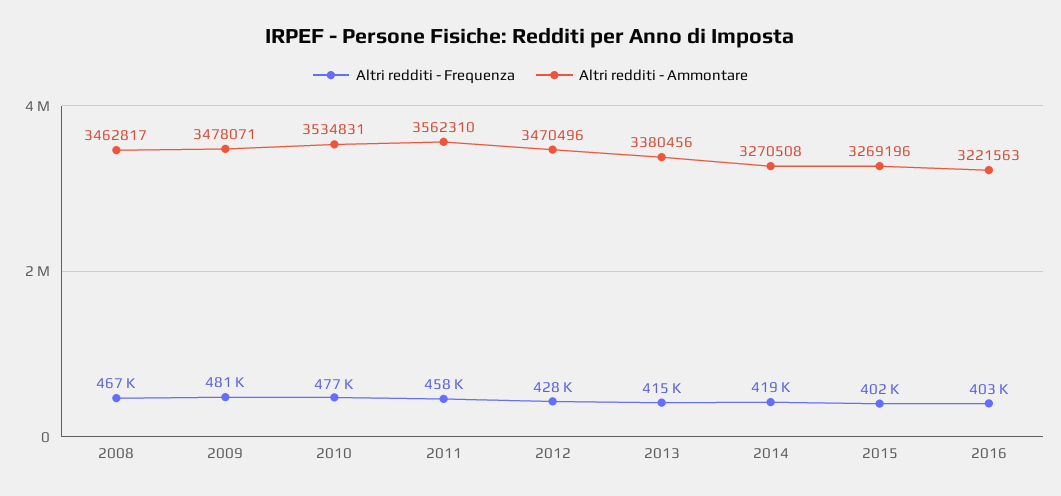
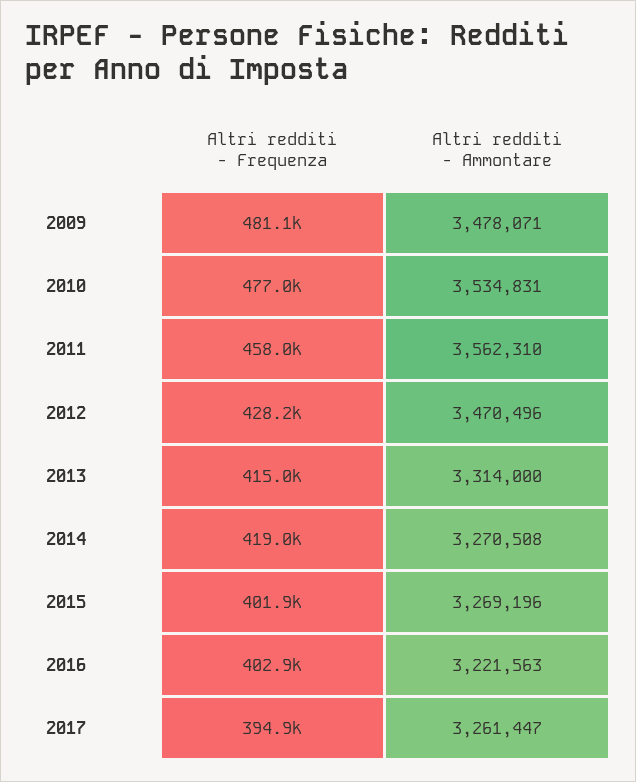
Altri redditi - Frequenza, 2008: 467000 -> none
Altri redditi - Ammontare, 2008: 3462817 -> none
Altri redditi - Ammontare, 2013: 3380456 -> 3314000
Altri redditi - Frequenza, 2017: none -> 394900
Altri redditi - Ammontare, 2017: none -> 3261447

